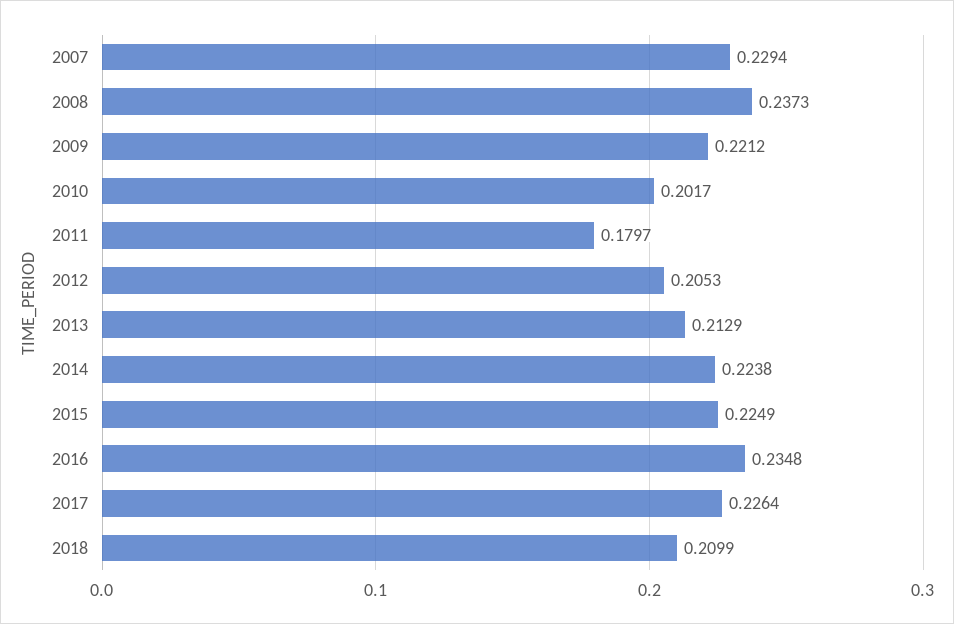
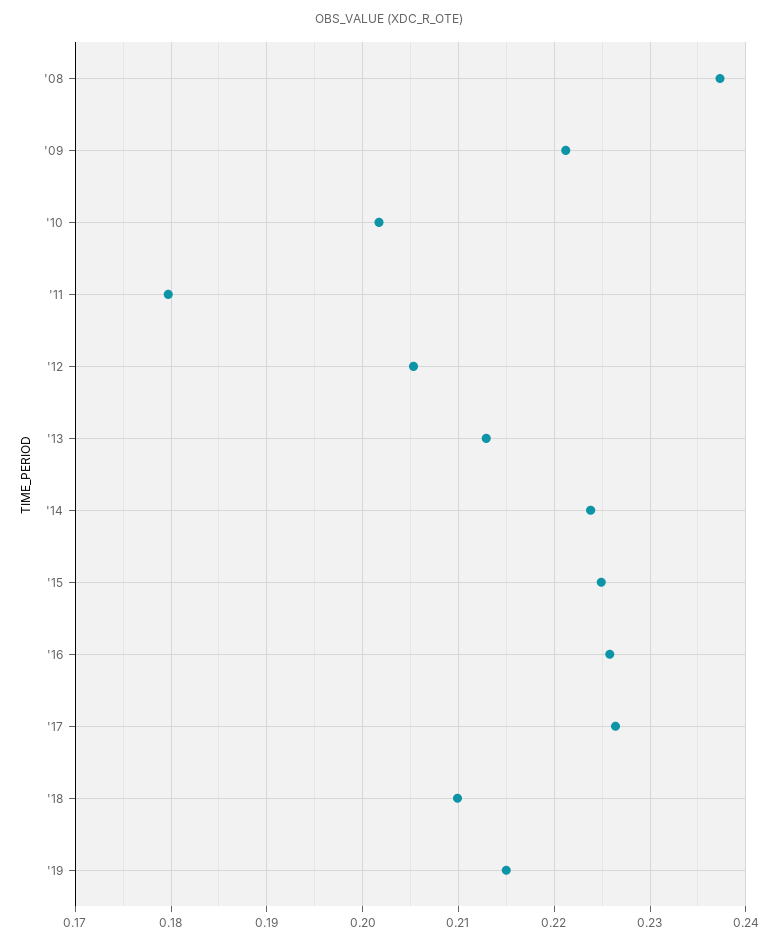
2007: 0.2294 -> none
2016: 0.2348 -> 0.226
'19: none -> 0.215

